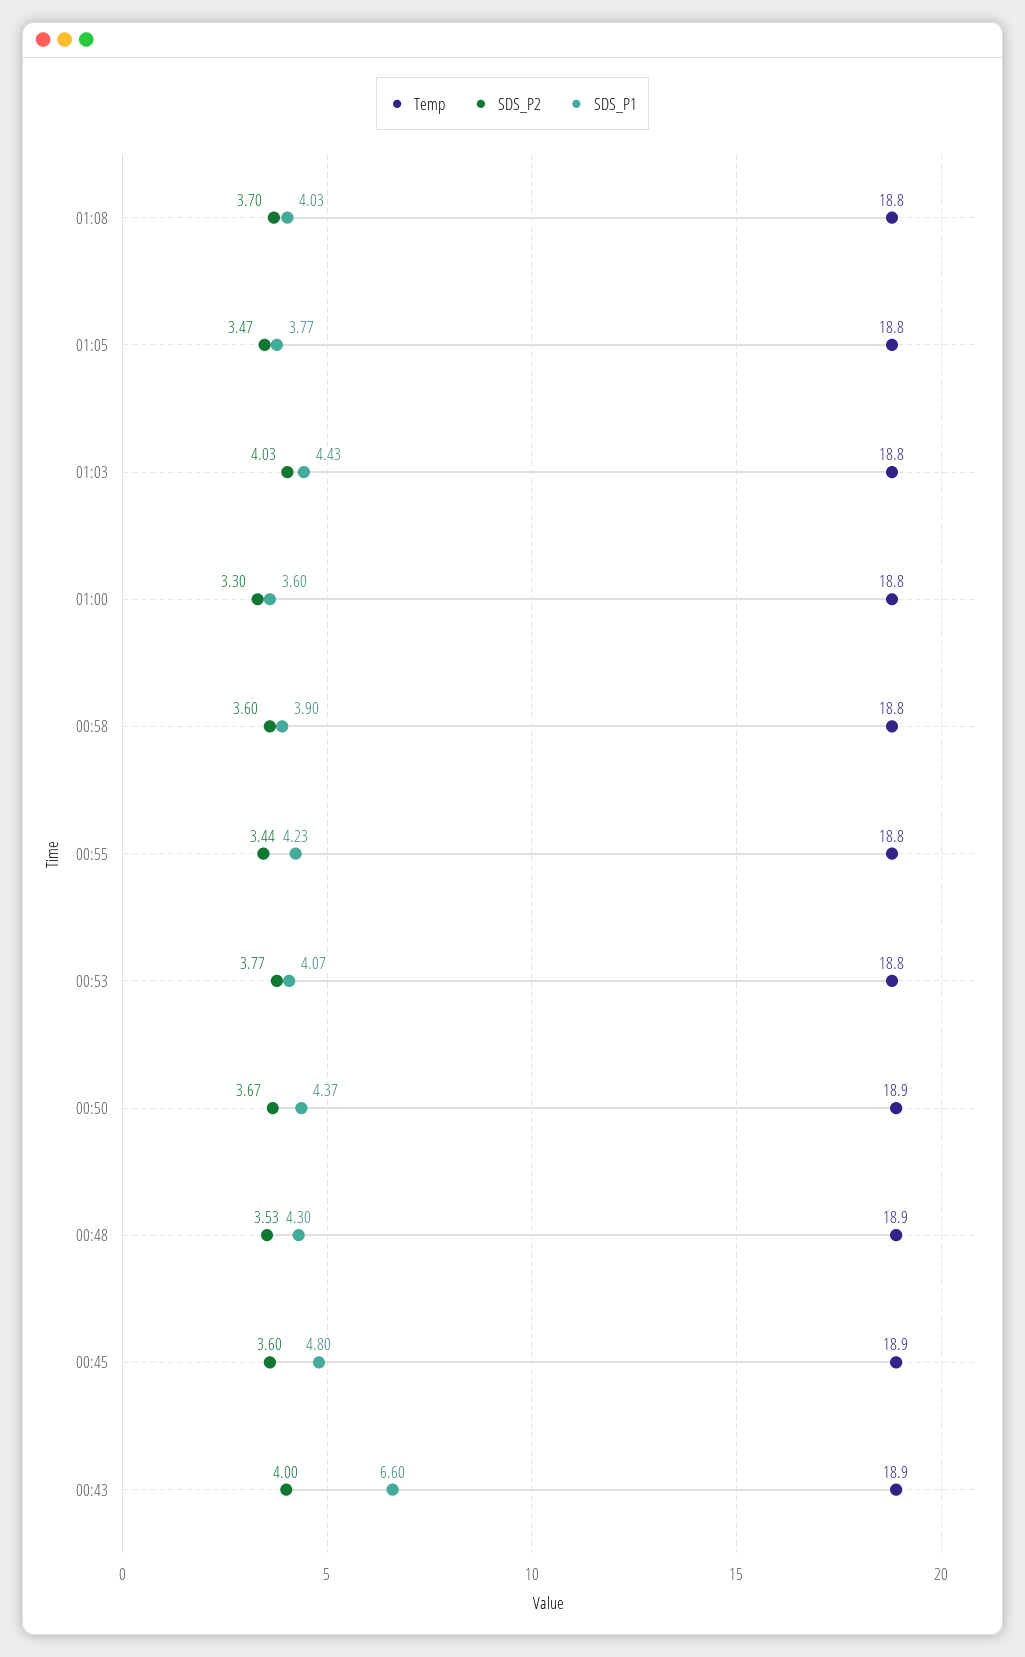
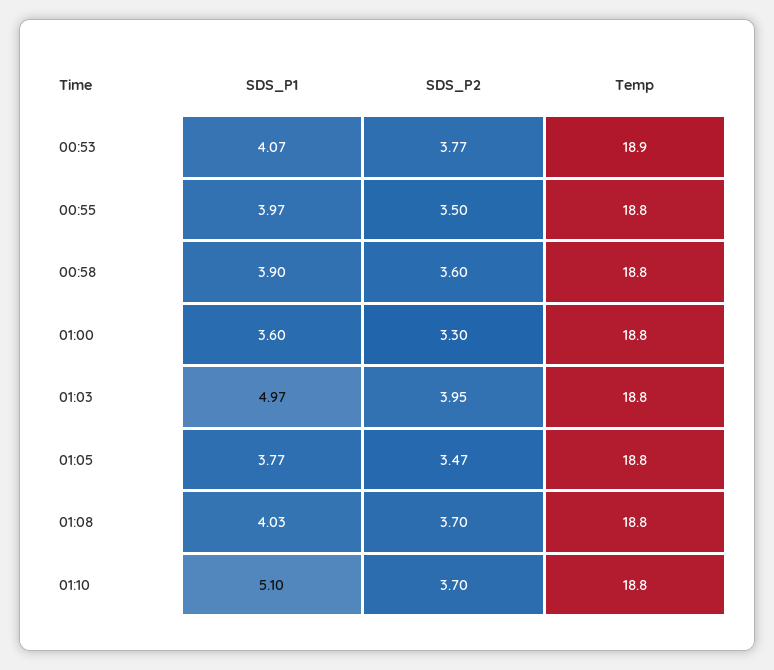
SDS_P2, 01:03: 4.03 -> 3.95
SDS_P1, 01:03: 4.43 -> 4.97
SDS_P2, 00:55: 3.44 -> 3.5
SDS_P1, 00:55: 4.23 -> 3.97
Temp, 00:53: 18.8 -> 18.9
Temp, 00:50: 18.9 -> none
SDS_P2, 00:50: 3.67 -> none
SDS_P1, 00:50: 4.37 -> none
Temp, 00:48: 18.9 -> none
SDS_P2, 00:48: 3.53 -> none
SDS_P1, 00:48: 4.3 -> none
Temp, 00:45: 18.9 -> none
SDS_P2, 00:45: 3.6 -> none
SDS_P1, 00:45: 4.8 -> none
Temp, 00:43: 18.9 -> none
SDS_P2, 00:43: 4 -> none
SDS_P1, 00:43: 6.6 -> none
SDS_P1, 01:10: none -> 5.1
SDS_P2, 01:10: none -> 3.7
Temp, 01:10: none -> 18.8

